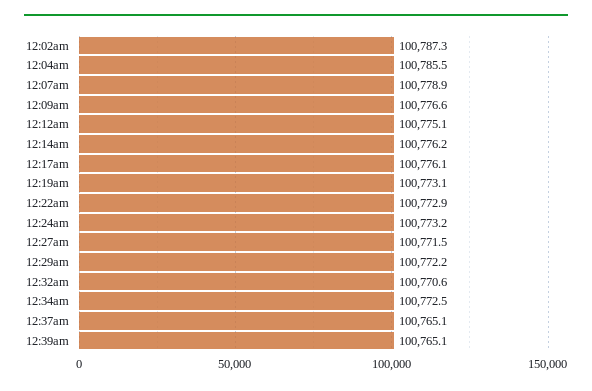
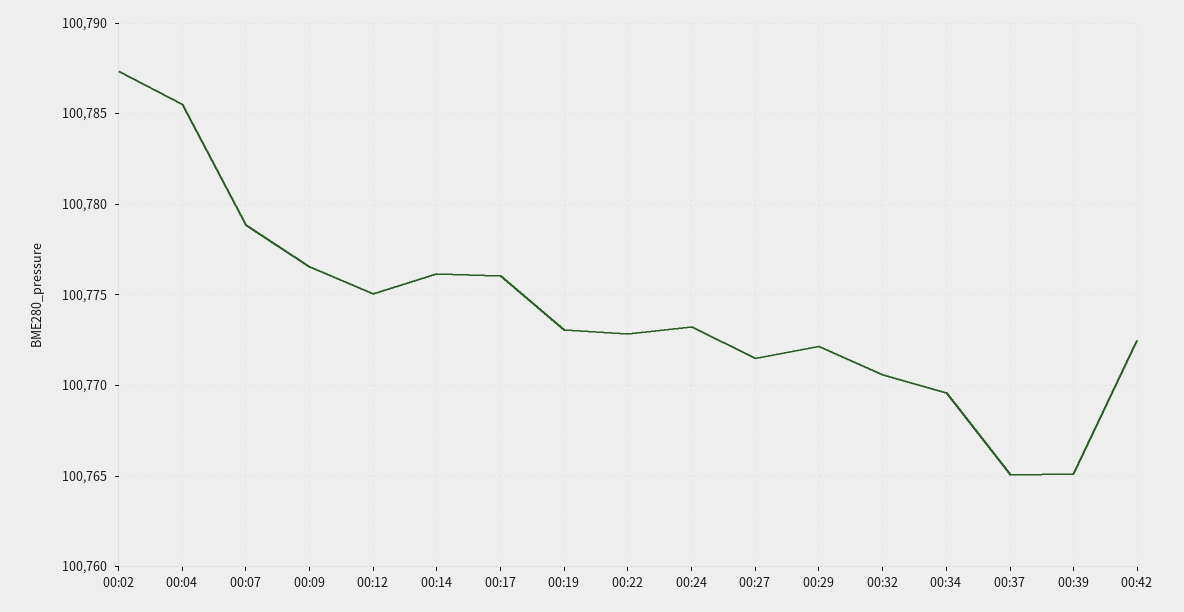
12:34am: 100772.5 -> 100769.5
00:42: none -> 100772.5

